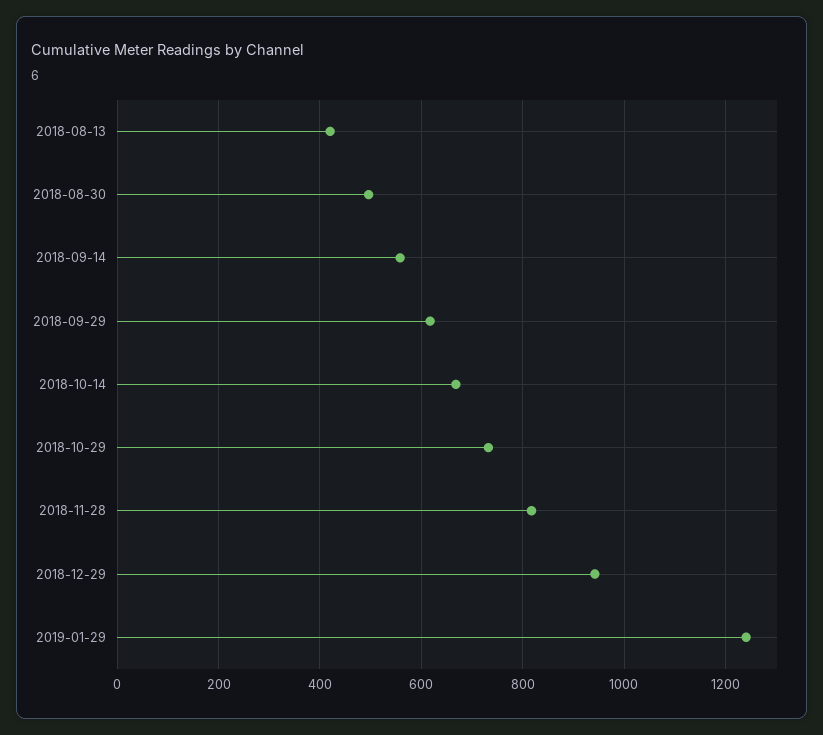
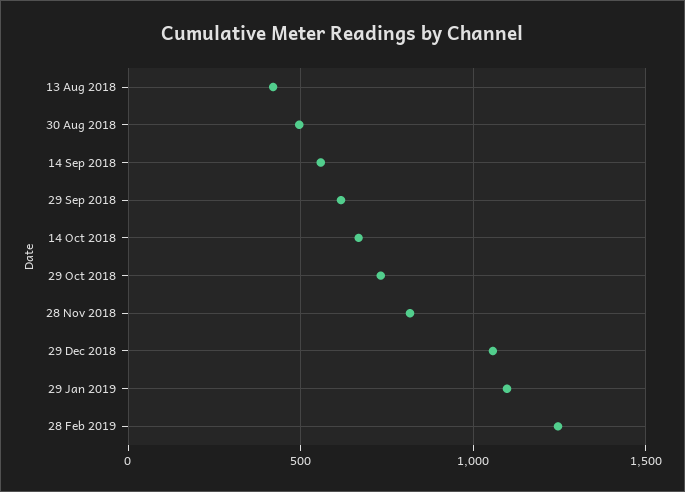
2018-12-29: 940 -> 1050
2019-01-29: 1240 -> 1100
28 Feb 2019: none -> 1250

